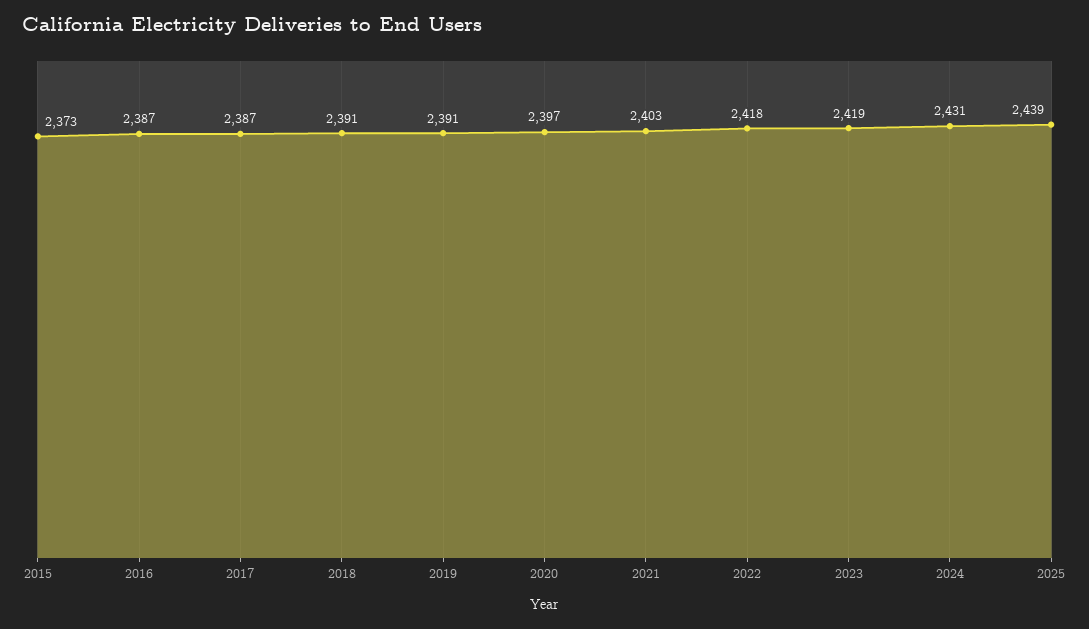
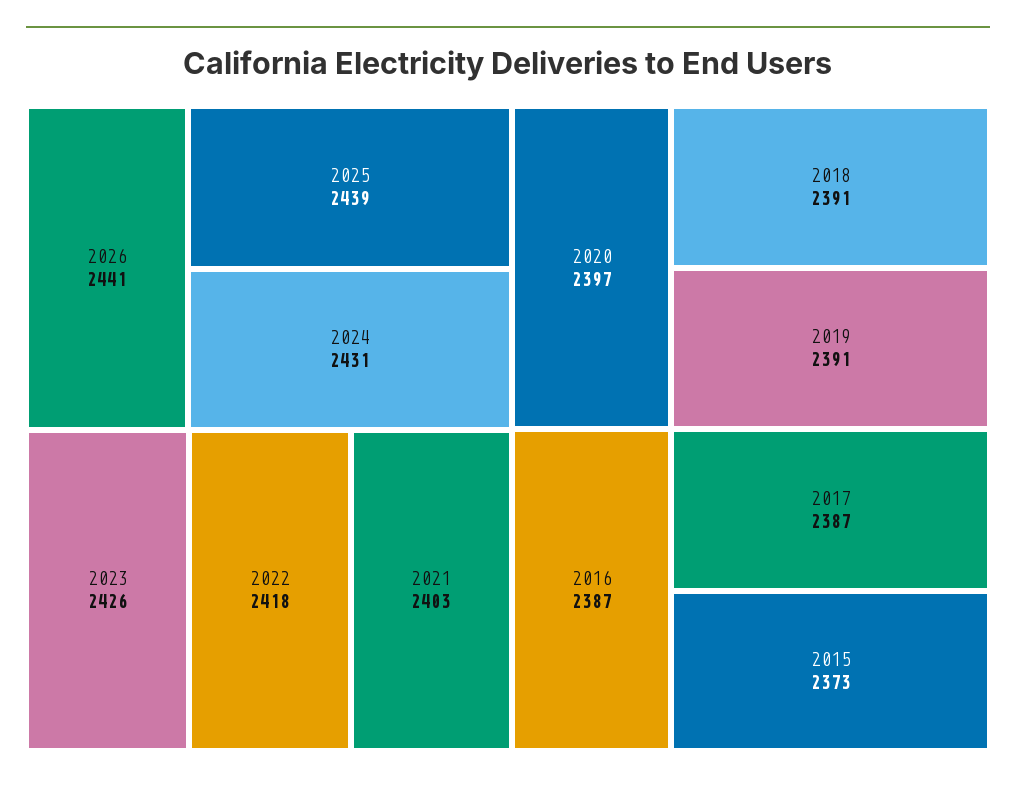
2023: 2419 -> 2426
2026: none -> 2441

